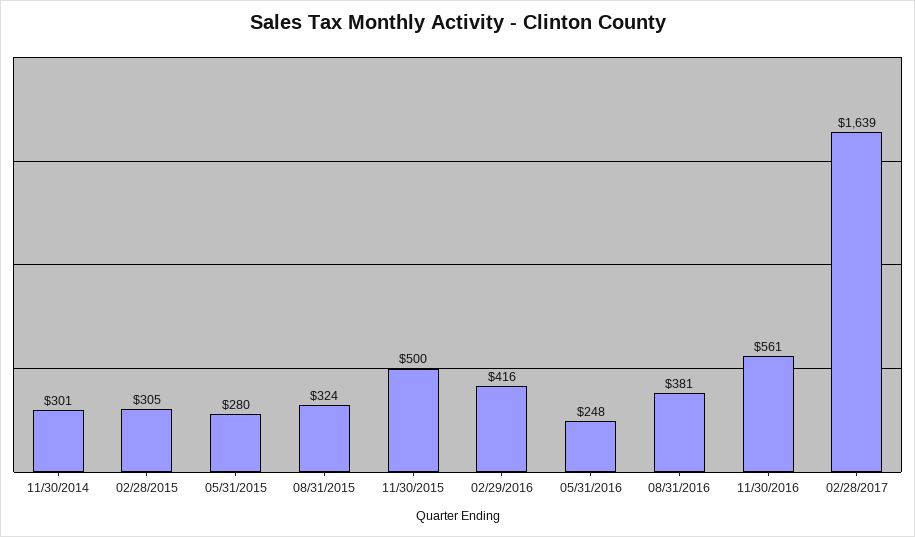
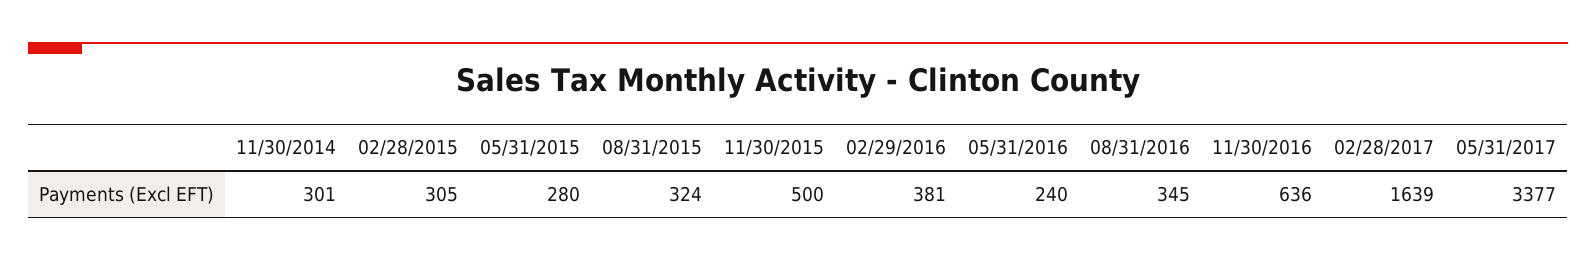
02/29/2016: 416 -> 381
05/31/2016: 248 -> 240
08/31/2016: 381 -> 345
11/30/2016: 561 -> 636
05/31/2017: none -> 3377

